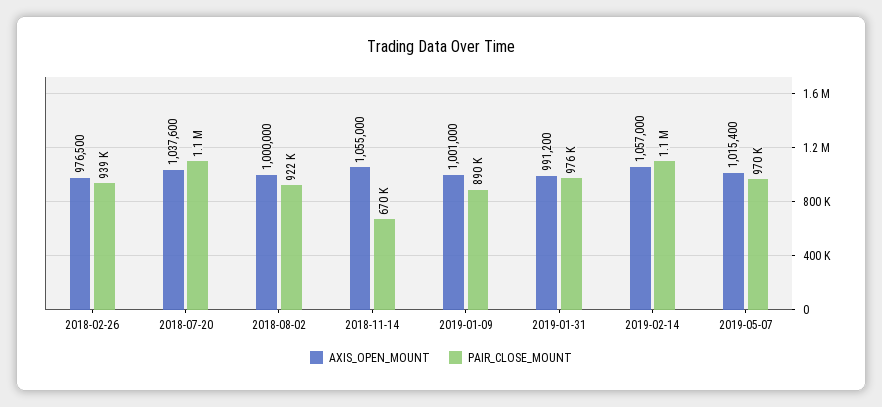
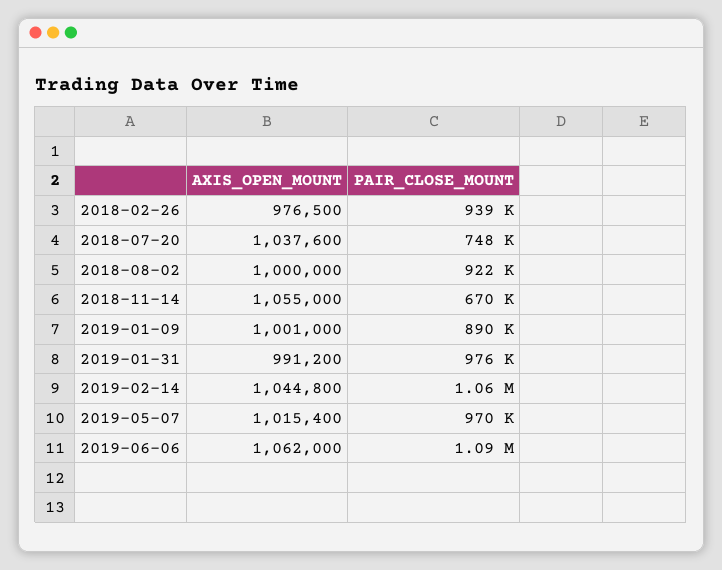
PAIR_CLOSE_MOUNT, 2018-07-20: 1100000 -> 748000
AXIS_OPEN_MOUNT, 2019-02-14: 1057000 -> 1044800
AXIS_OPEN_MOUNT, 2019-06-06: none -> 1062000
PAIR_CLOSE_MOUNT, 2019-06-06: none -> 1090000

